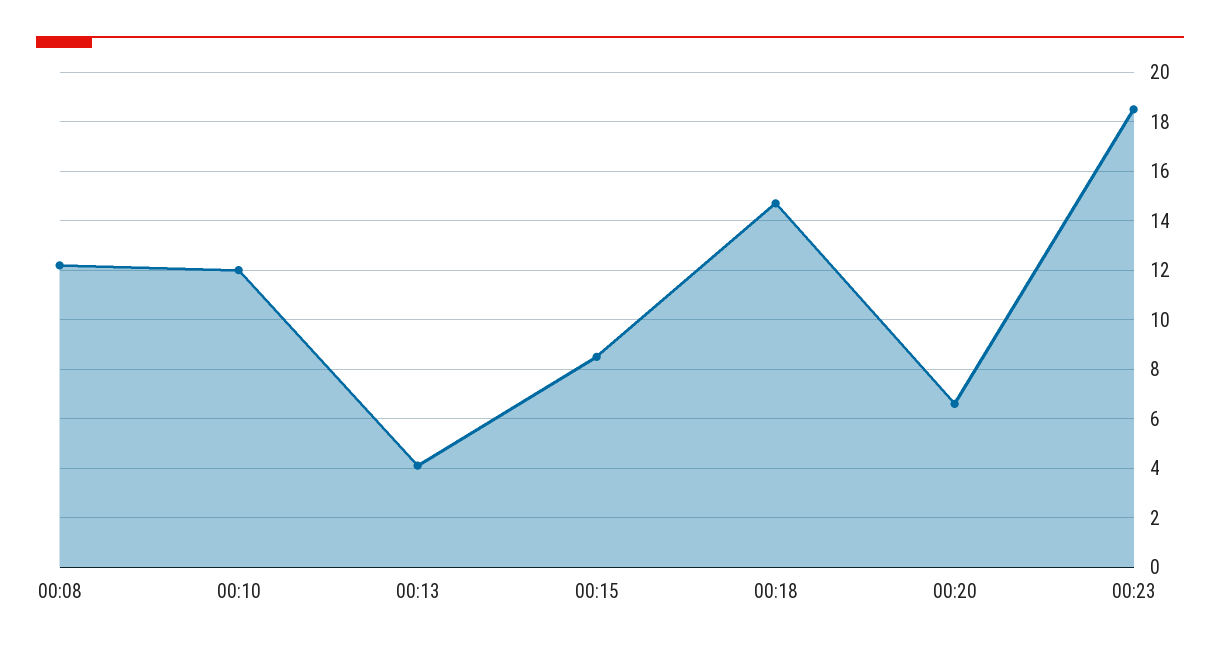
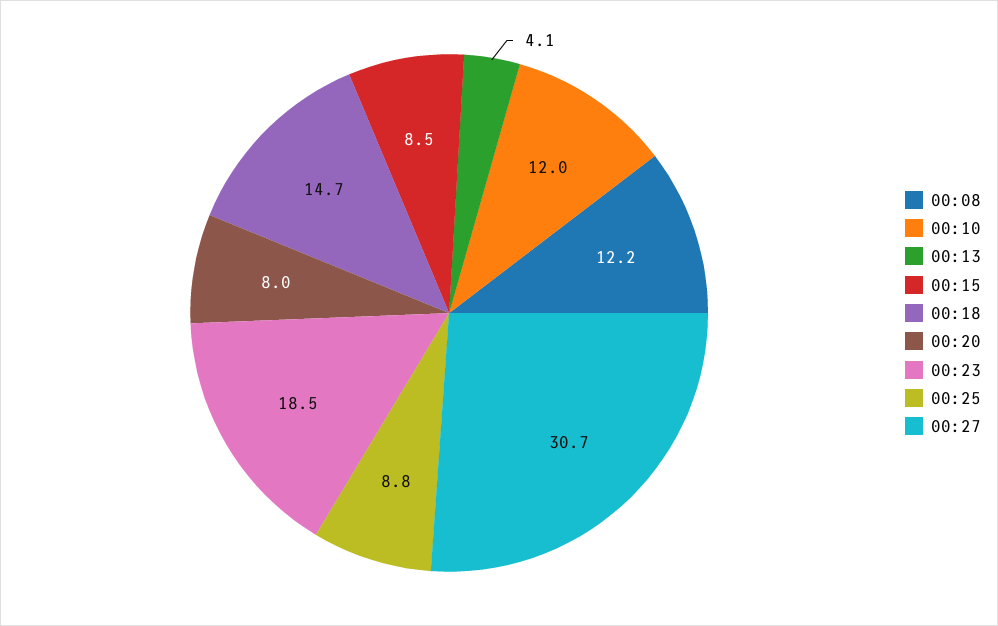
00:20: 6.5 -> 8
00:25: none -> 8.8
00:27: none -> 30.7

